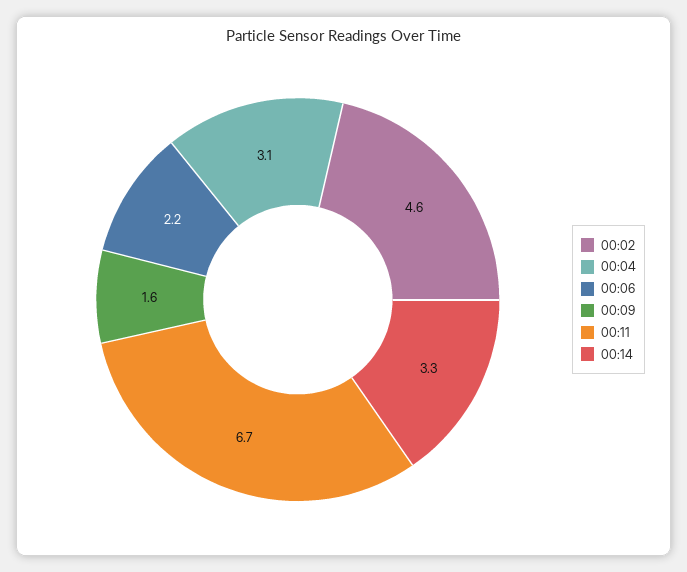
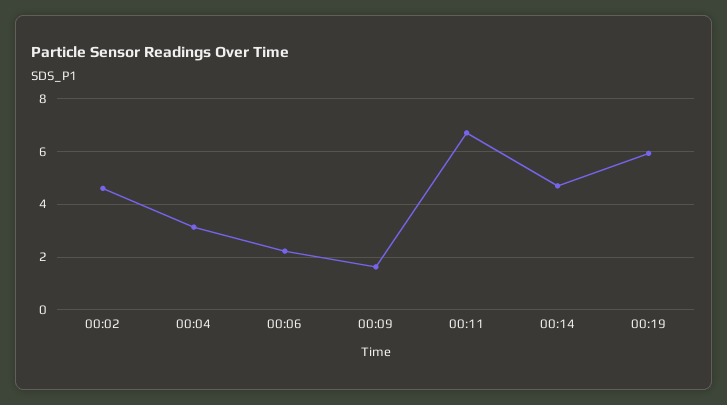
00:14: 3.3 -> 4.75
00:19: none -> 6

